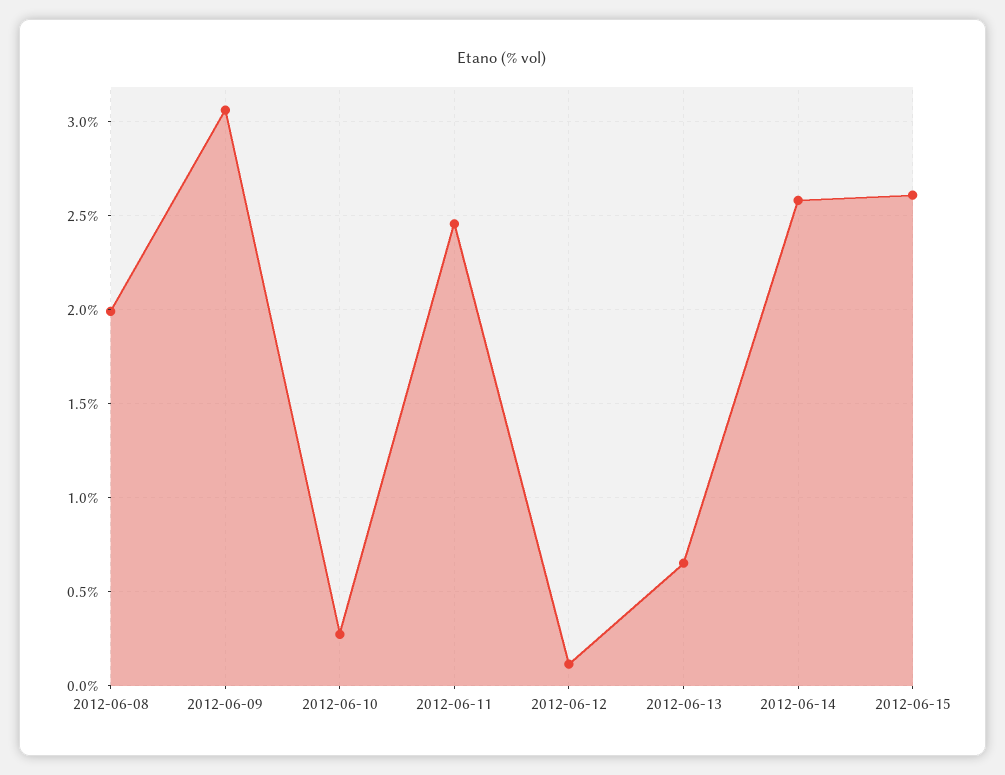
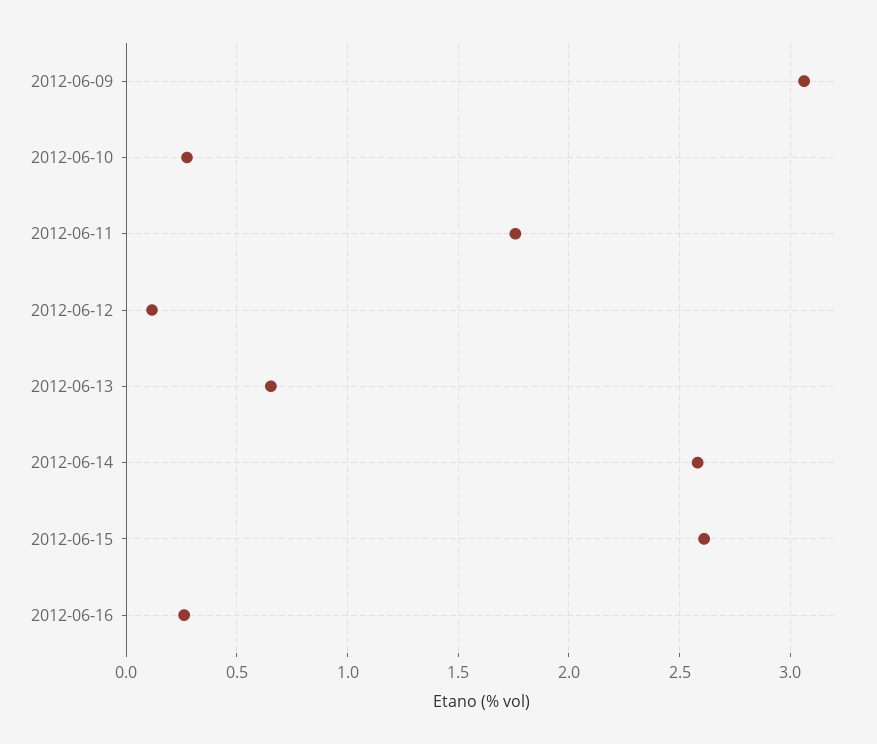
2012-06-08: 2 -> none
2012-06-11: 2.45 -> 1.75
2012-06-16: none -> 0.25

